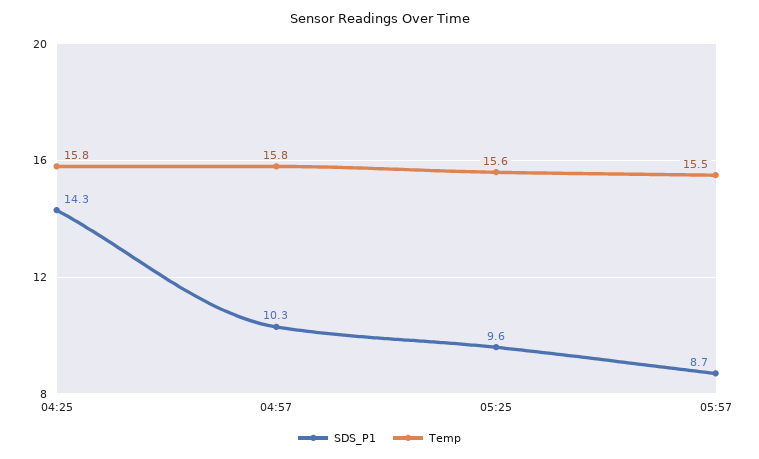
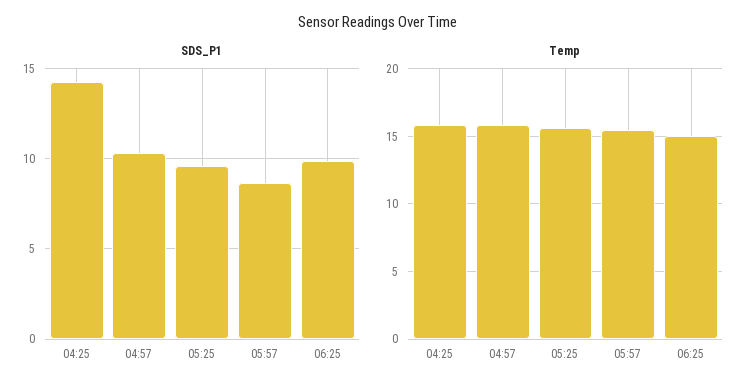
SDS_P1, 06:25: none -> 10
Temp, 06:25: none -> 15

